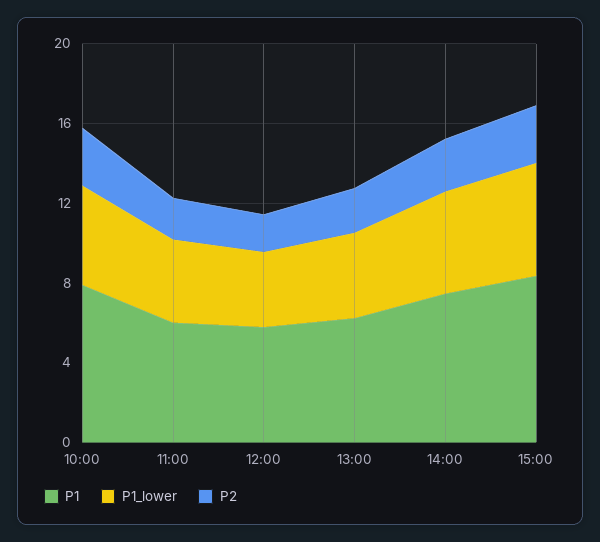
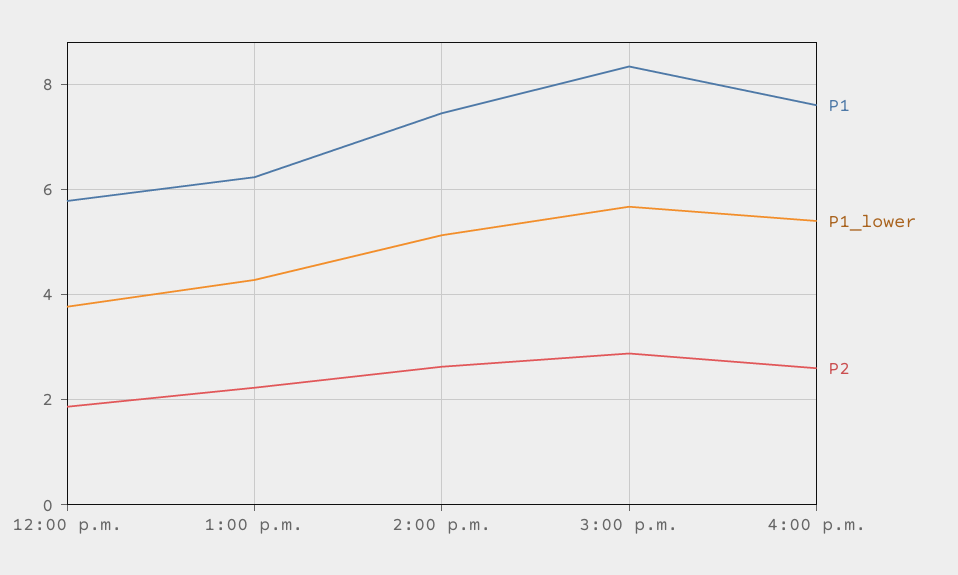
P1, 10:00: 8 -> none
P1_lower, 10:00: 5 -> none
P2, 10:00: 3 -> none
P1, 11:00: 6 -> none
P1_lower, 11:00: 4 -> none
P2, 11:00: 2 -> none
P1, 4:00 p.m.: none -> 7.6
P1_lower, 4:00 p.m.: none -> 5.4
P2, 4:00 p.m.: none -> 2.6

